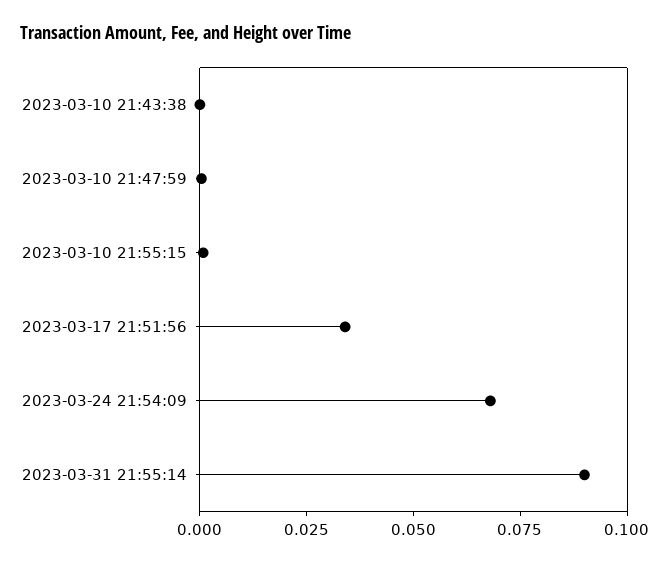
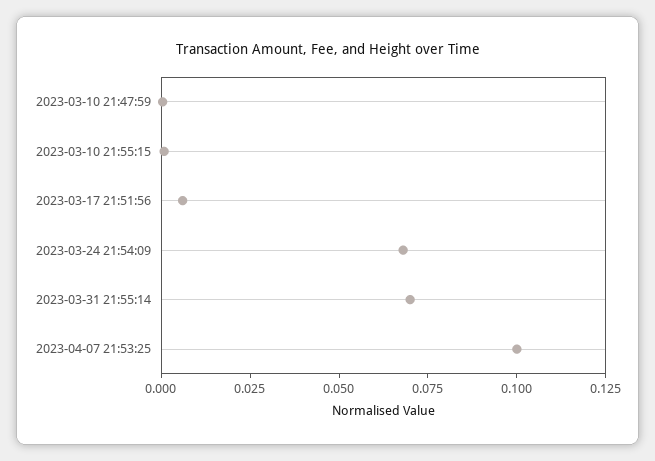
2023-03-10 21:43:38: 0 -> none
2023-03-17 21:51:56: 0.035 -> 0.005
2023-03-31 21:55:14: 0.09 -> 0.07
2023-04-07 21:53:25: none -> 0.1

